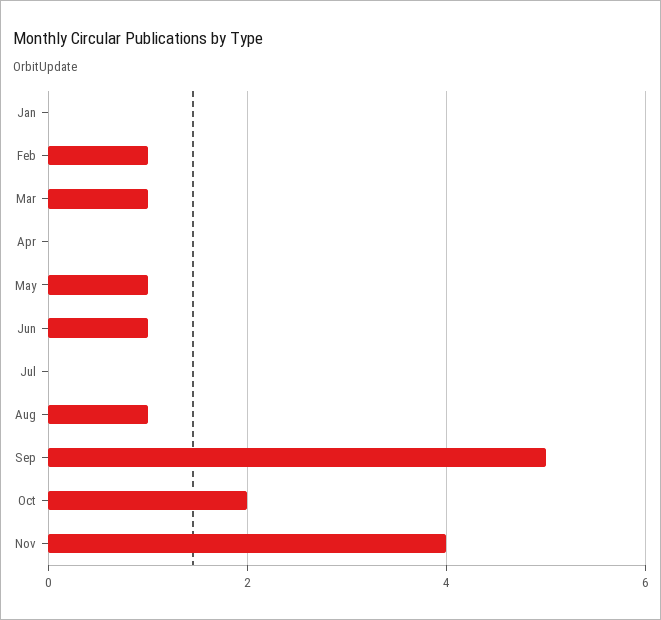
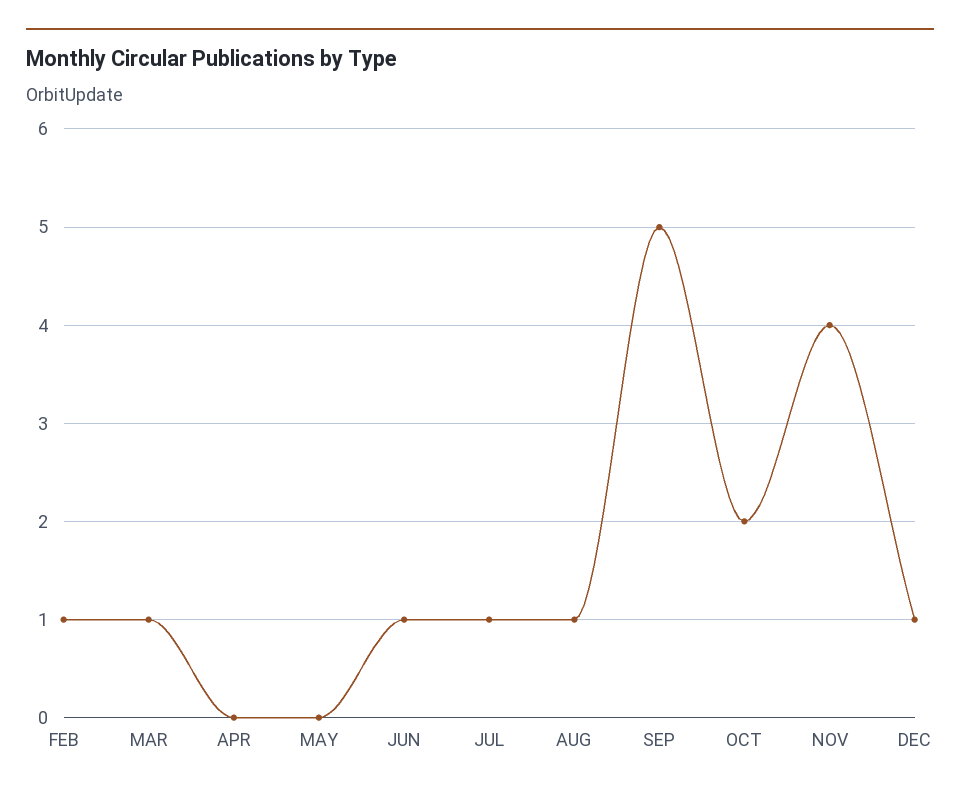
Jan: 0 -> none
May: 1 -> 0
Jul: 0 -> 1
DEC: none -> 1

